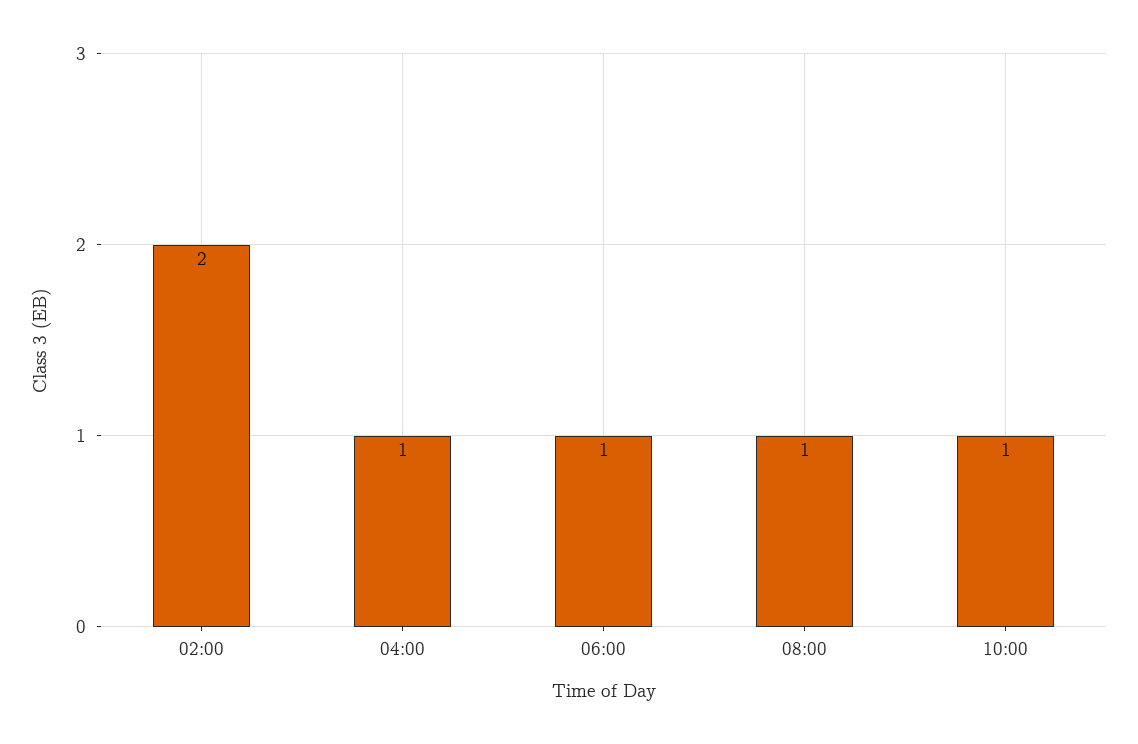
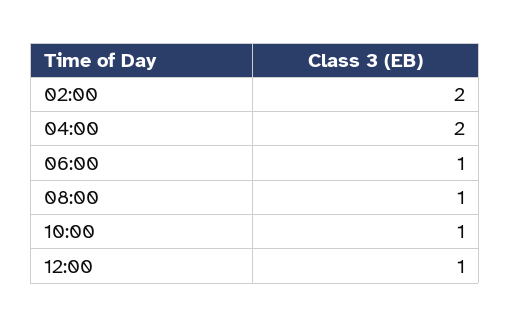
04:00: 1 -> 2
12:00: none -> 1

